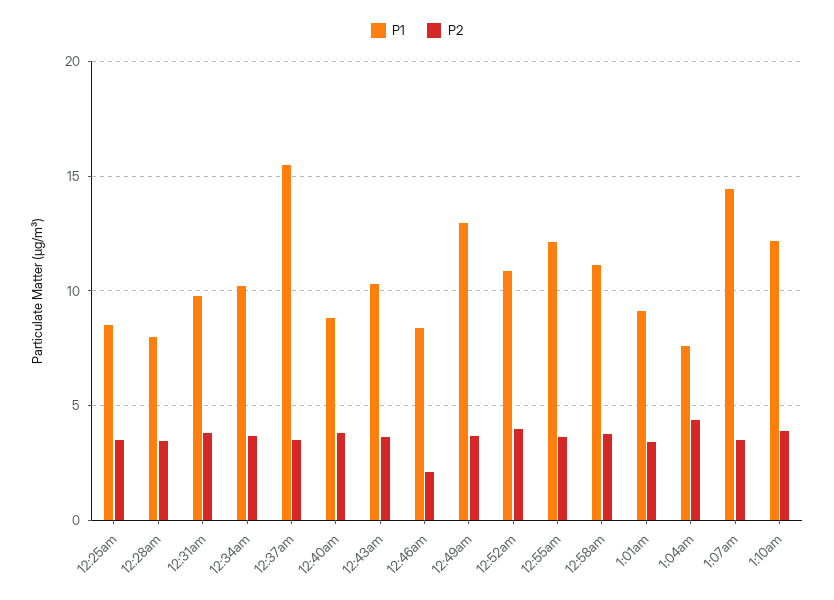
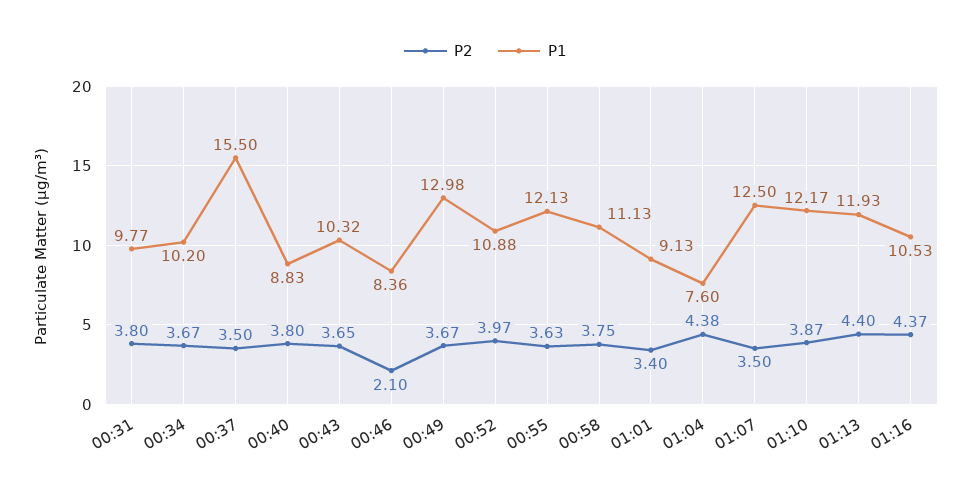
P1, 12:25am: 8.5 -> none
P2, 12:25am: 3.5 -> none
P1, 12:28am: 8 -> none
P2, 12:28am: 3.5 -> none
P1, 1:07am: 14.5 -> 12.5
P2, 01:13: none -> 4.4
P1, 01:13: none -> 11.93
P2, 01:16: none -> 4.37
P1, 01:16: none -> 10.53

